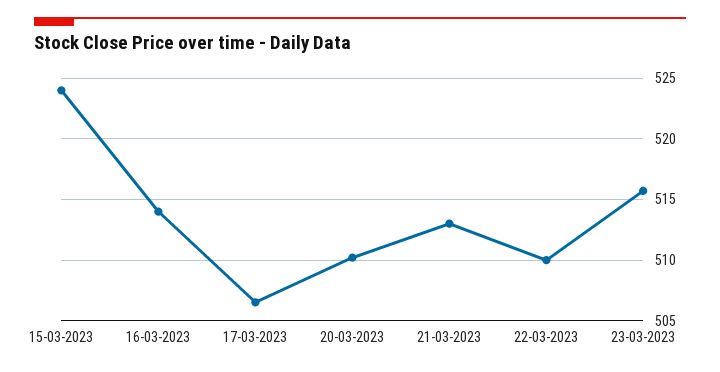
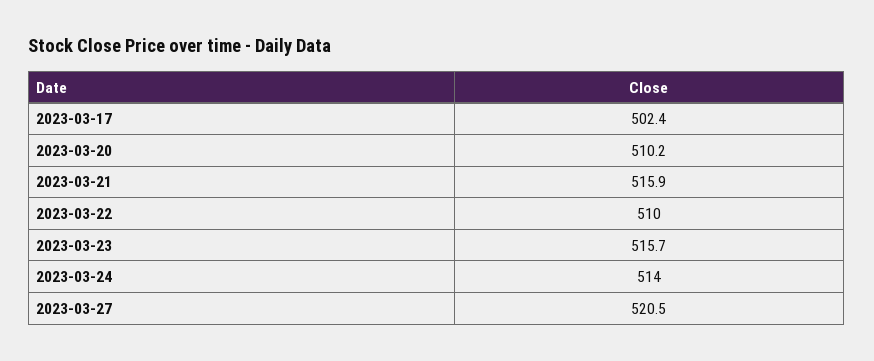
15-03-2023: 524 -> none
16-03-2023: 514 -> none
17-03-2023: 506.5 -> 502.4
21-03-2023: 513 -> 515.9
2023-03-24: none -> 514
2023-03-27: none -> 520.5

